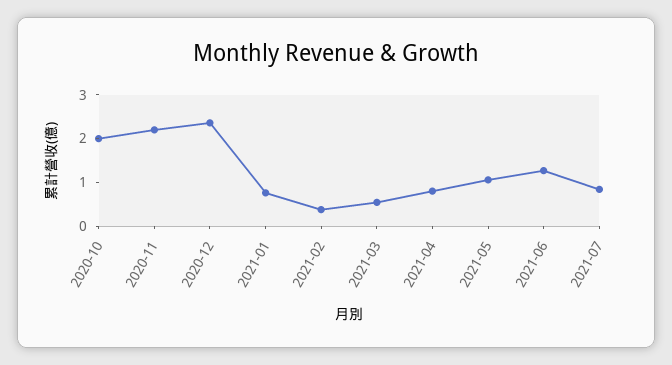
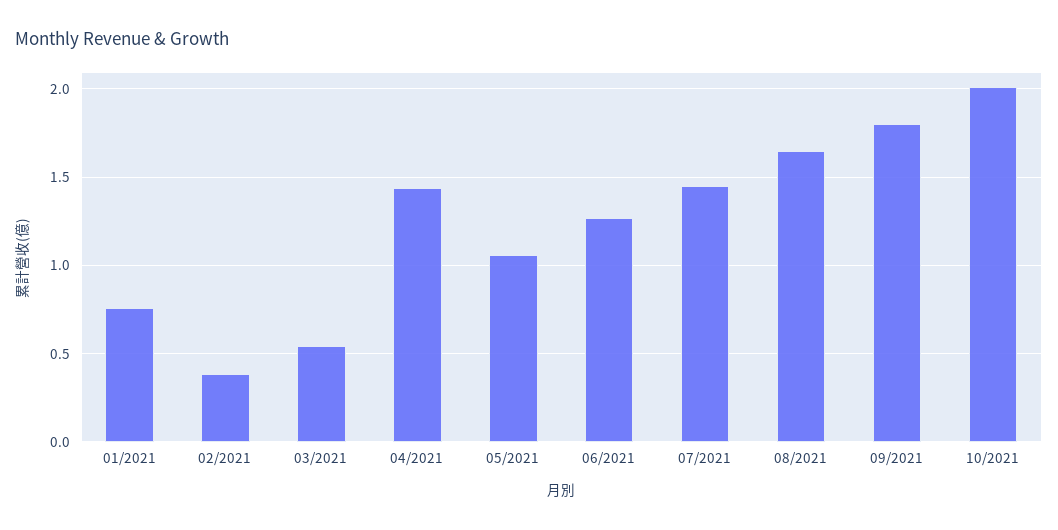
2020-10: 2 -> none
2020-11: 2.2 -> none
2020-12: 2.4 -> none
2021-04: 0.8 -> 1.45
2021-07: 0.8 -> 1.45
08/2021: none -> 1.65
09/2021: none -> 1.8
10/2021: none -> 2

